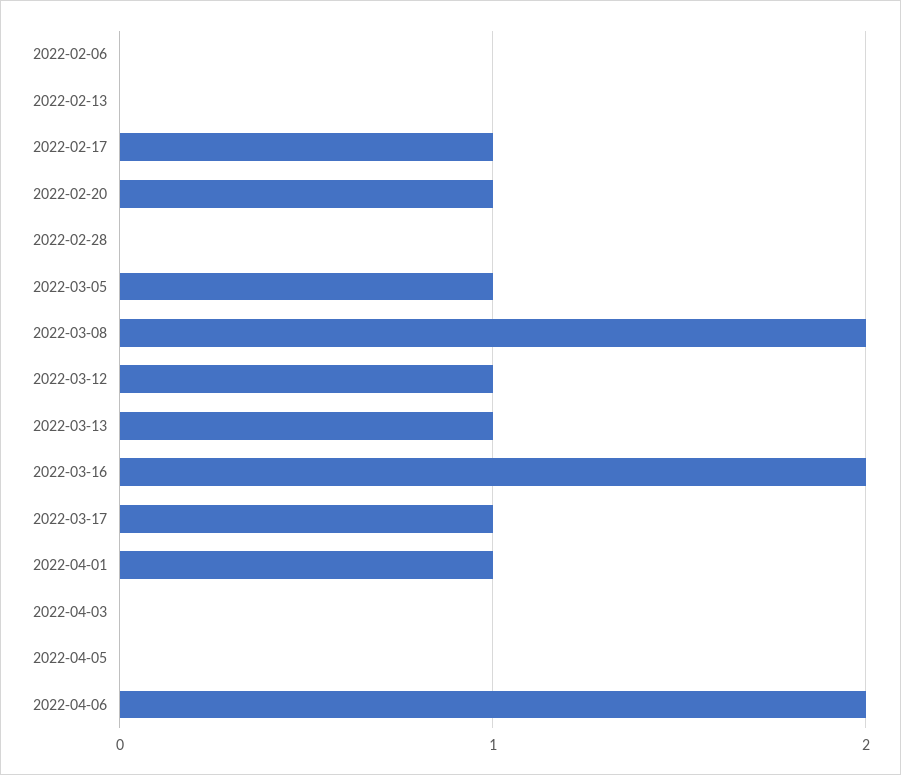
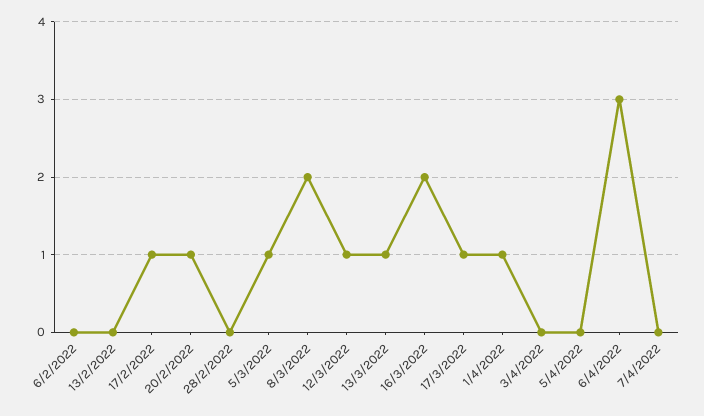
2022-04-06: 2 -> 3
7/4/2022: none -> 0

